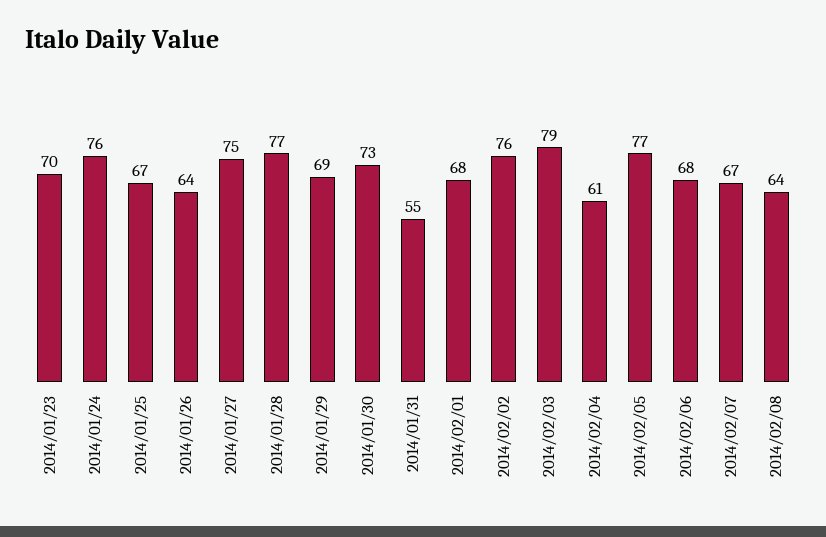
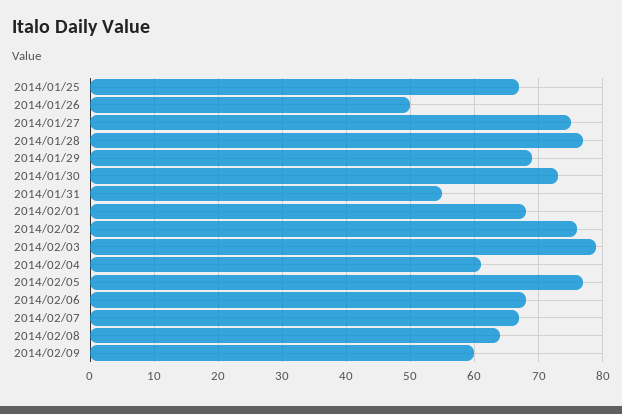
2014/01/23: 70 -> none
2014/01/24: 76 -> none
2014/01/26: 64 -> 50
2014/02/09: none -> 60

